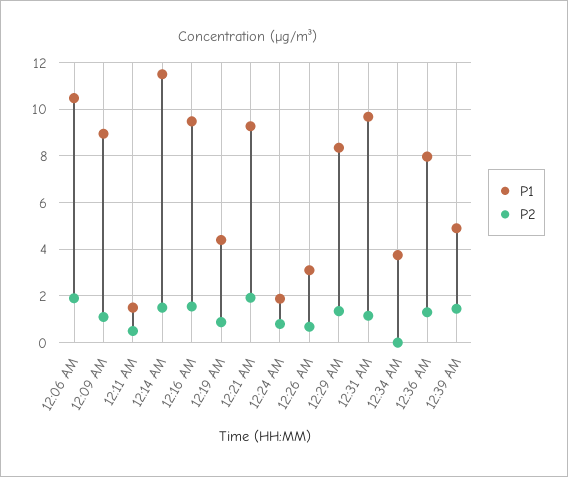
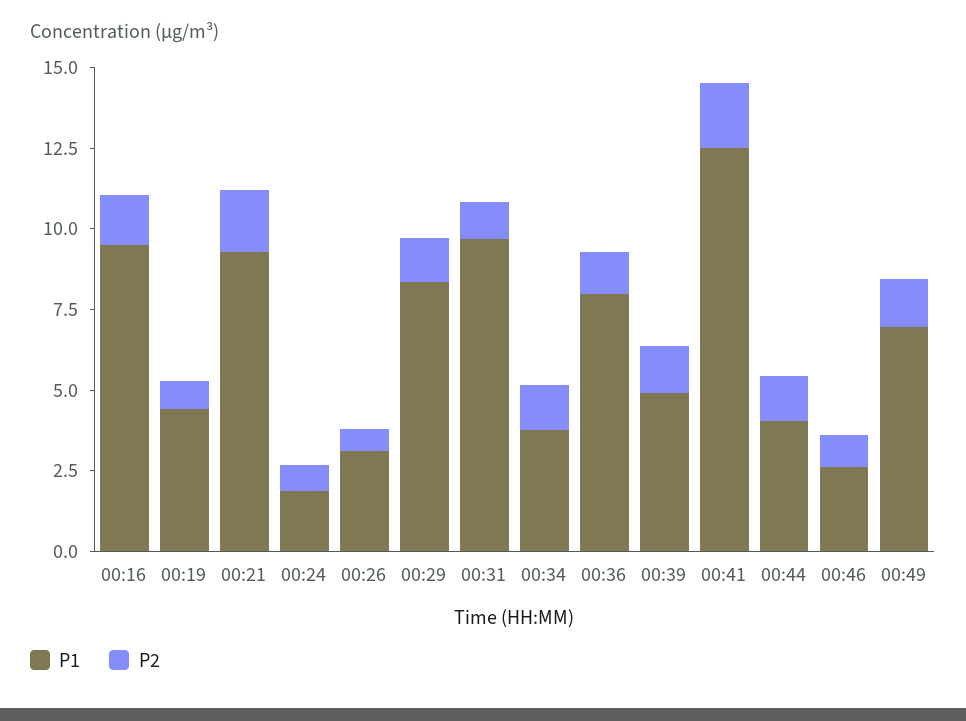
P1, 12:06 AM: 10.5 -> none
P2, 12:06 AM: 2 -> none
P1, 12:09 AM: 9 -> none
P2, 12:09 AM: 1 -> none
P1, 12:11 AM: 1.5 -> none
P2, 12:11 AM: 0.5 -> none
P1, 12:14 AM: 11.5 -> none
P2, 12:14 AM: 1.5 -> none
P2, 12:34 AM: 0 -> 1.5
P1, 00:41: none -> 12.5
P2, 00:41: none -> 2
P1, 00:44: none -> 4
P2, 00:44: none -> 1.5
P1, 00:46: none -> 2.5
P2, 00:46: none -> 1
P1, 00:49: none -> 7
P2, 00:49: none -> 1.5

